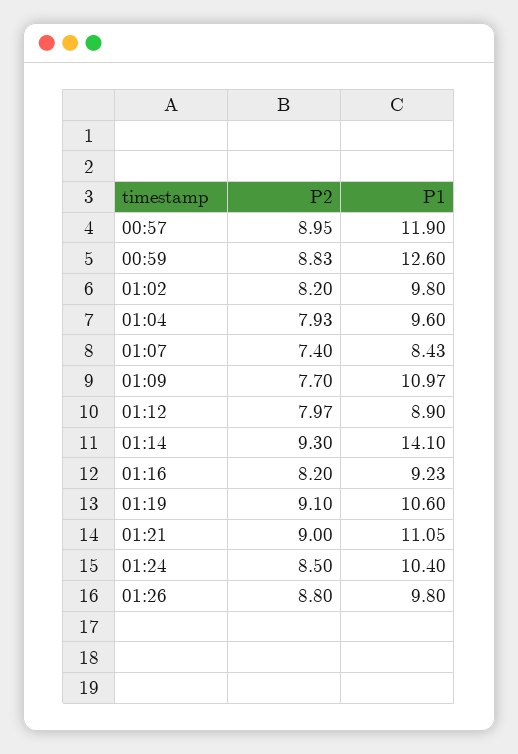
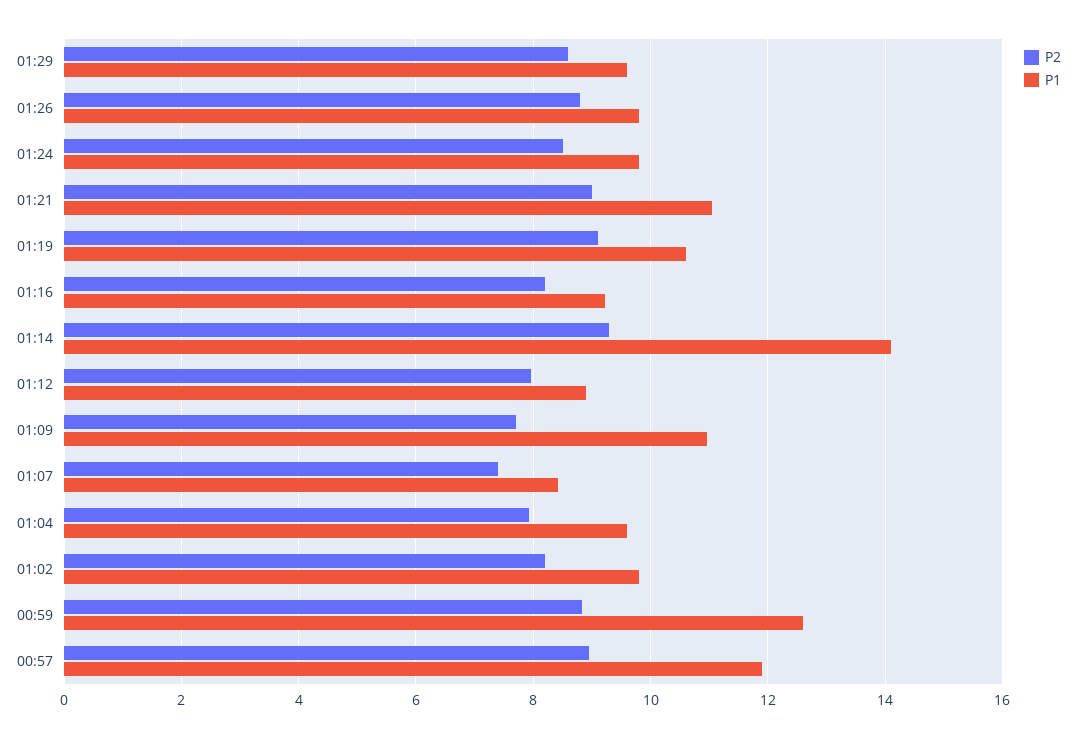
P1, 01:24: 10.4 -> 9.8
P2, 01:29: none -> 8.6
P1, 01:29: none -> 9.6

